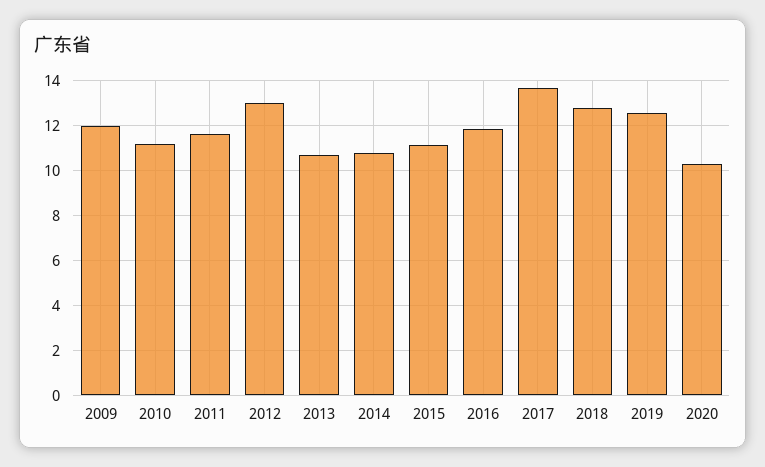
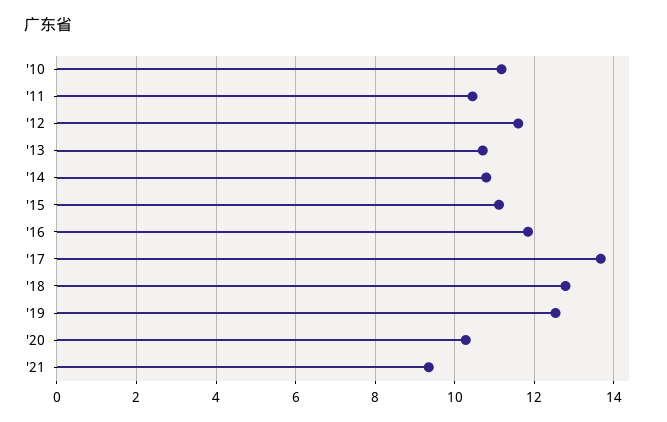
2009: 12 -> none
2011: 11.5 -> 10.4
2012: 13 -> 11.6
'21: none -> 9.4

